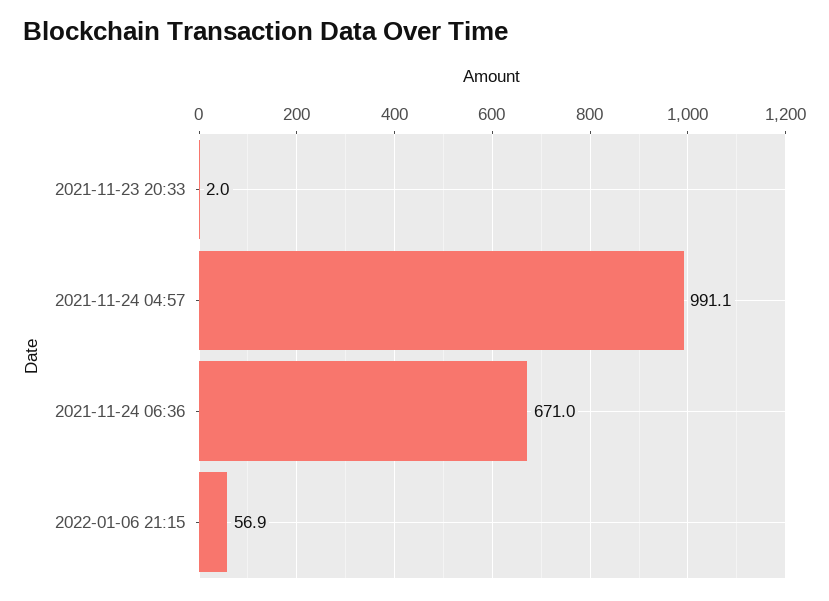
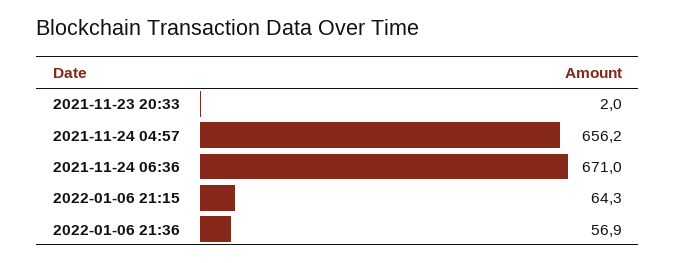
2021-11-24 04:57: 991.1 -> 656.2
2022-01-06 21:15: 56.9 -> 64.3
2022-01-06 21:36: none -> 56.9

